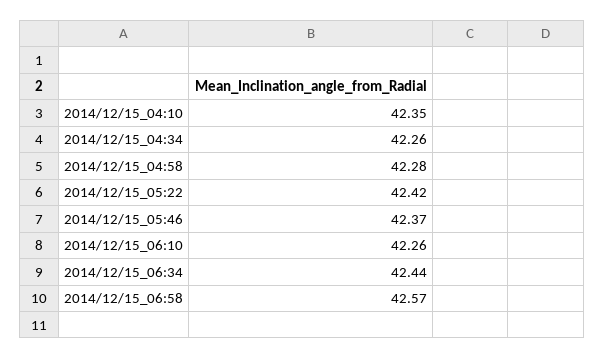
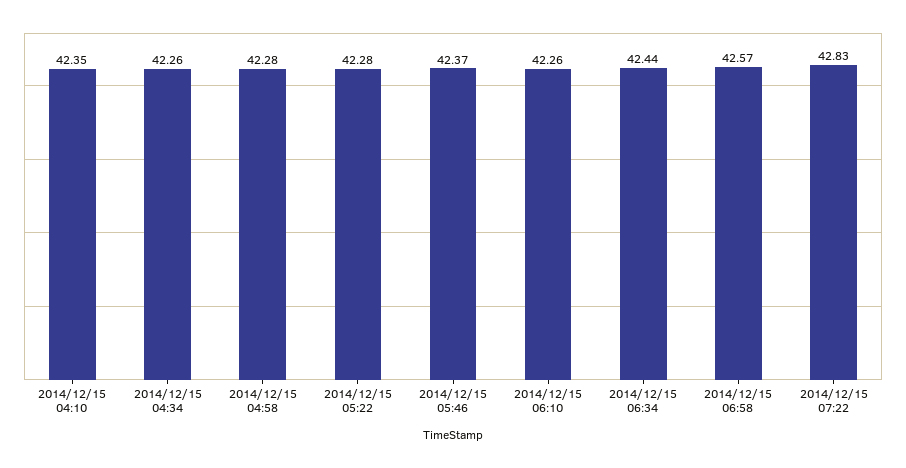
2014/12/15_05:22: 42.42 -> 42.28
2014/12/15 07:22: none -> 42.83

